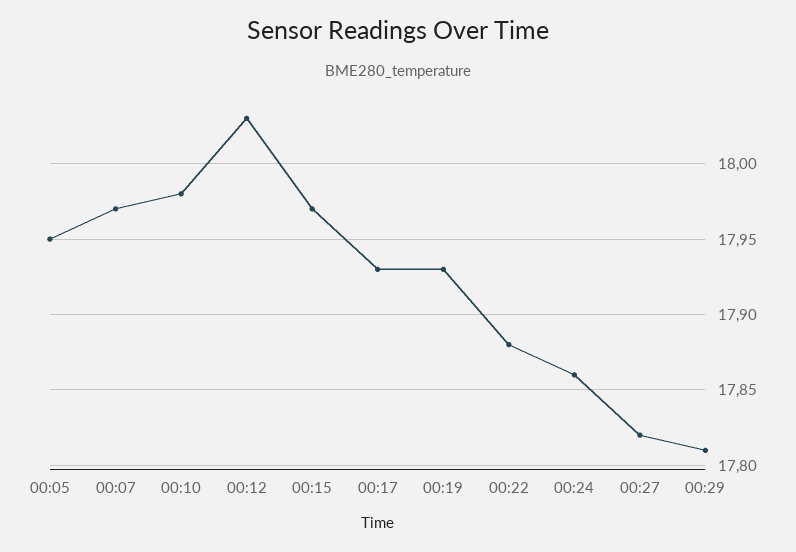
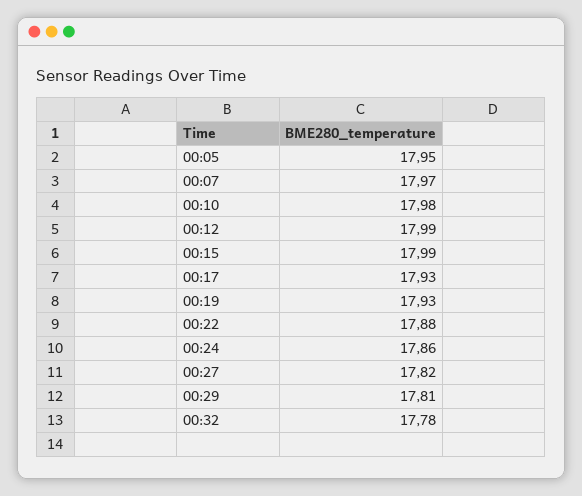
00:12: 18.03 -> 17.99
00:15: 17.97 -> 17.99
00:32: none -> 17.78

